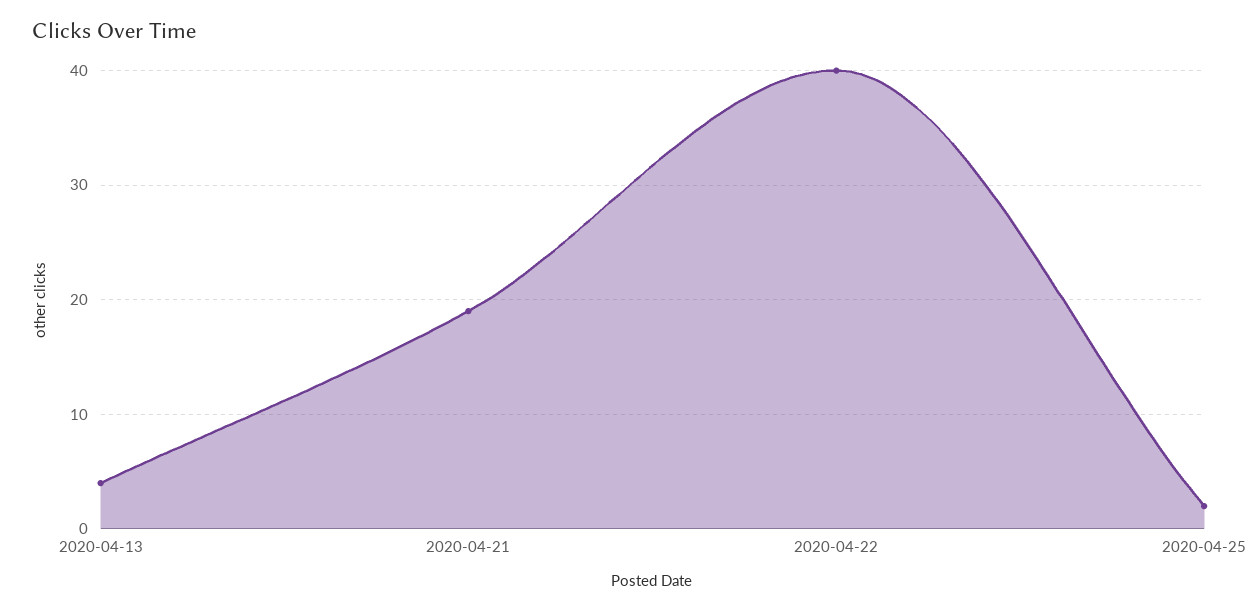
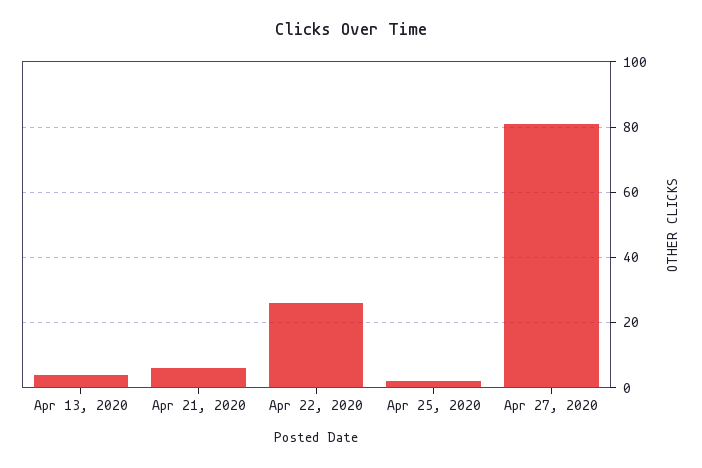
2020-04-21: 19 -> 5
2020-04-22: 40 -> 25
Apr 27, 2020: none -> 80

